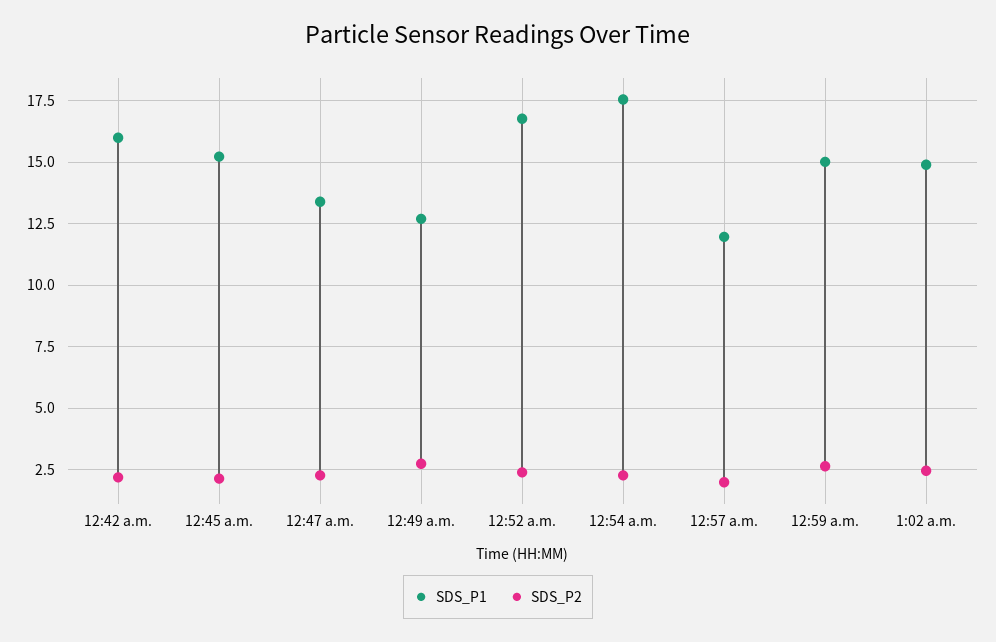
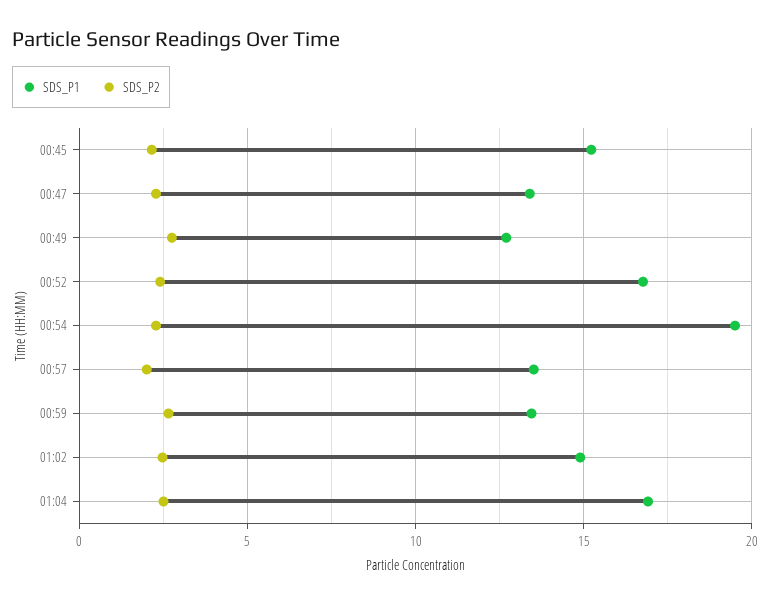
SDS_P1, 12:42 a.m.: 16 -> none
SDS_P2, 12:42 a.m.: 2.25 -> none
SDS_P1, 12:54 a.m.: 17.5 -> 19.5
SDS_P1, 12:57 a.m.: 12 -> 13.5
SDS_P1, 12:59 a.m.: 15 -> 13.5
SDS_P1, 01:04: none -> 17
SDS_P2, 01:04: none -> 2.5

